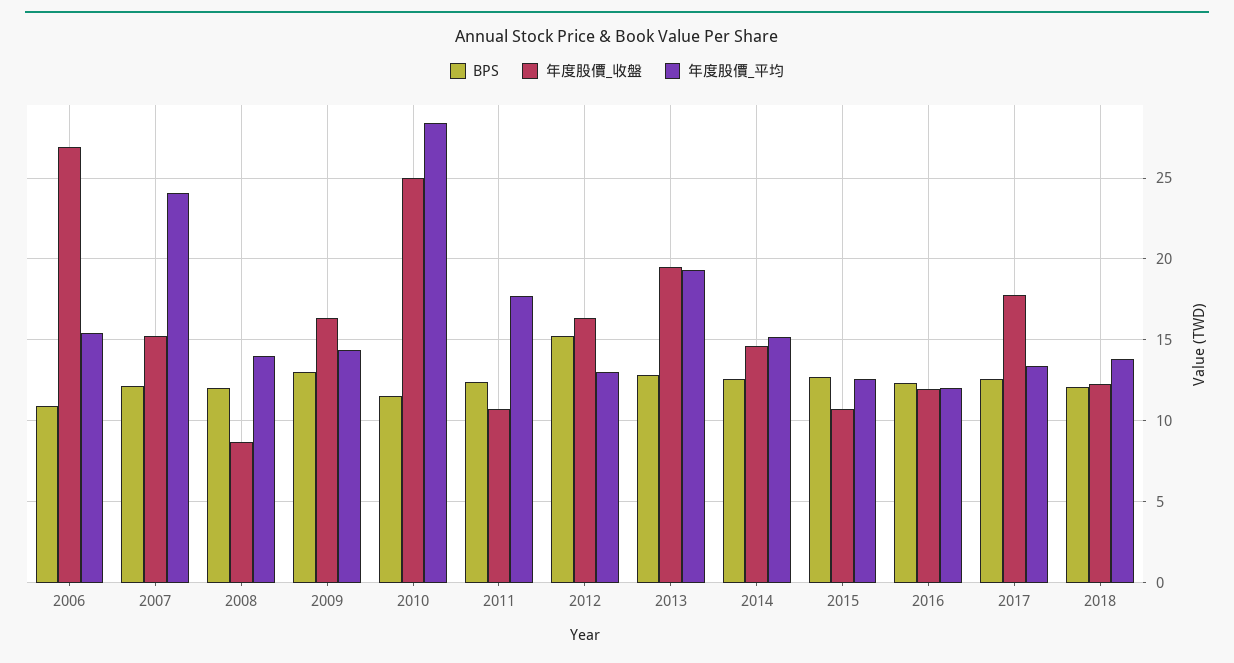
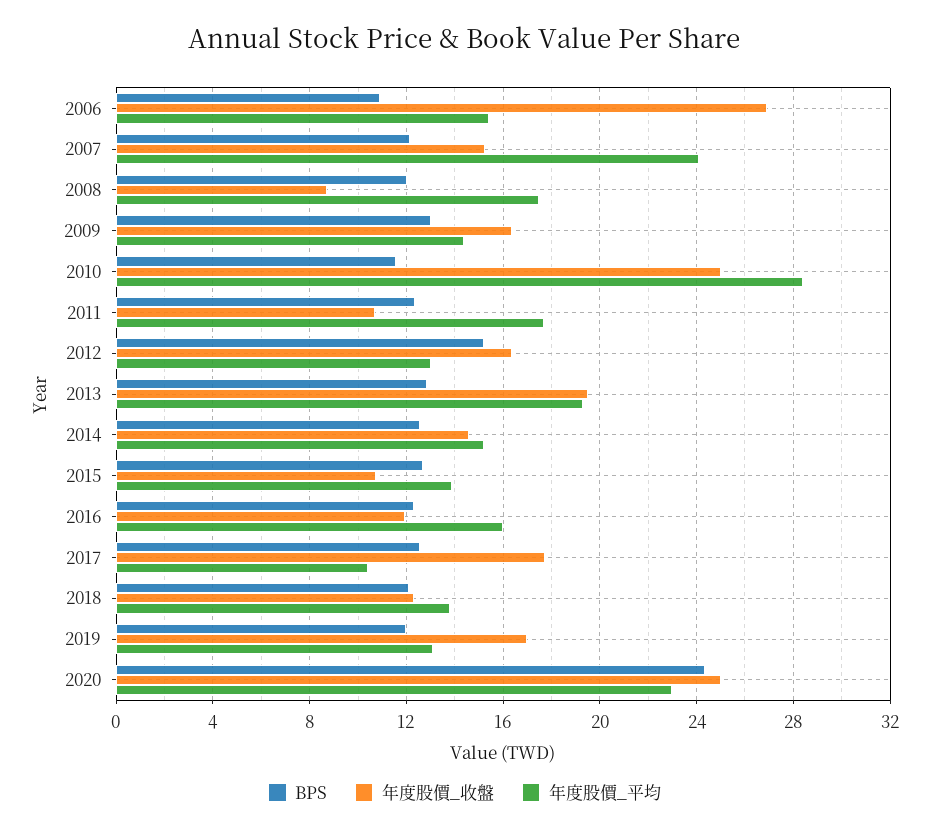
年度股價_平均, 2008: 14 -> 17.5
年度股價_平均, 2015: 12.5 -> 14
年度股價_平均, 2016: 12 -> 16
年度股價_平均, 2017: 13.5 -> 10.5
BPS, 2019: none -> 12
年度股價_收盤, 2019: none -> 17
年度股價_平均, 2019: none -> 13
BPS, 2020: none -> 24.5
年度股價_收盤, 2020: none -> 25
年度股價_平均, 2020: none -> 23

